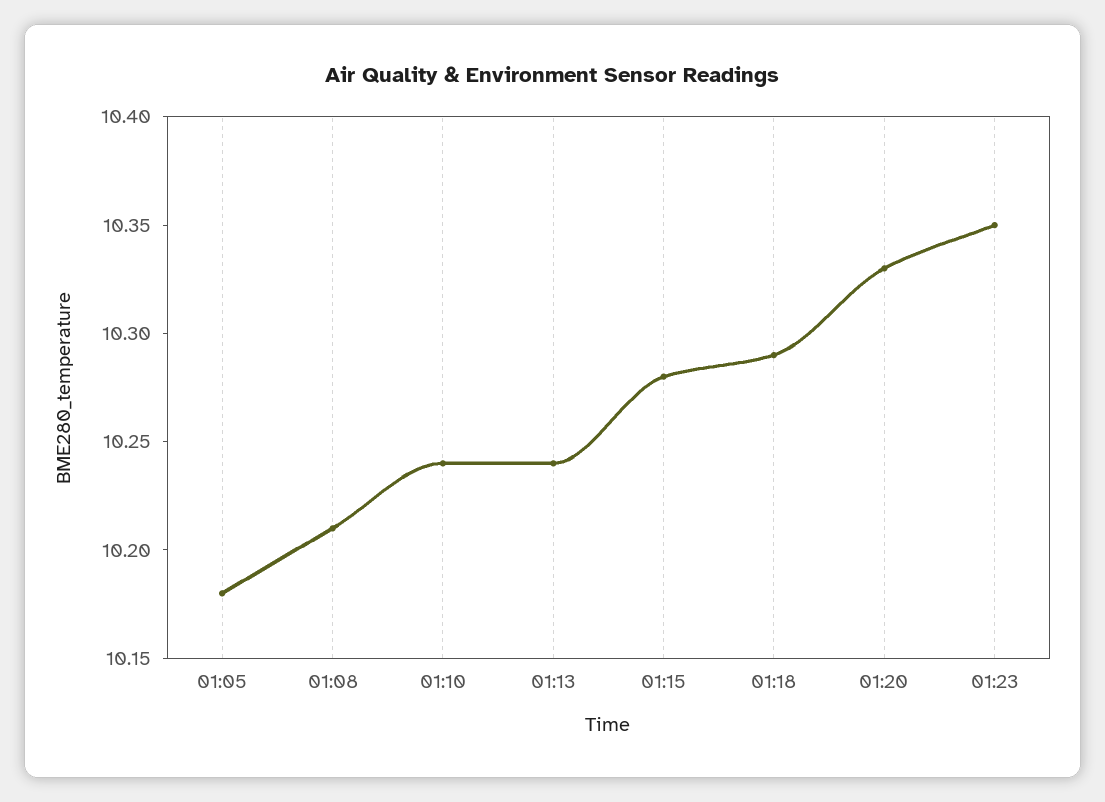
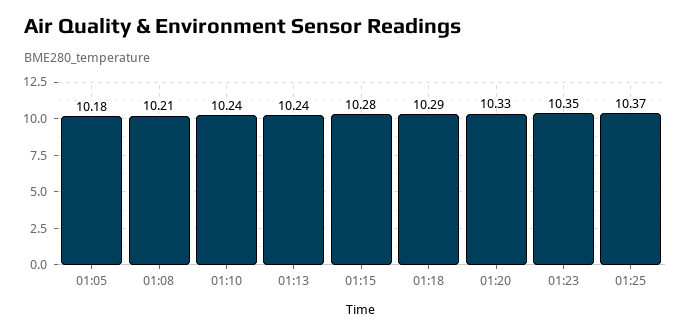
01:25: none -> 10.37

